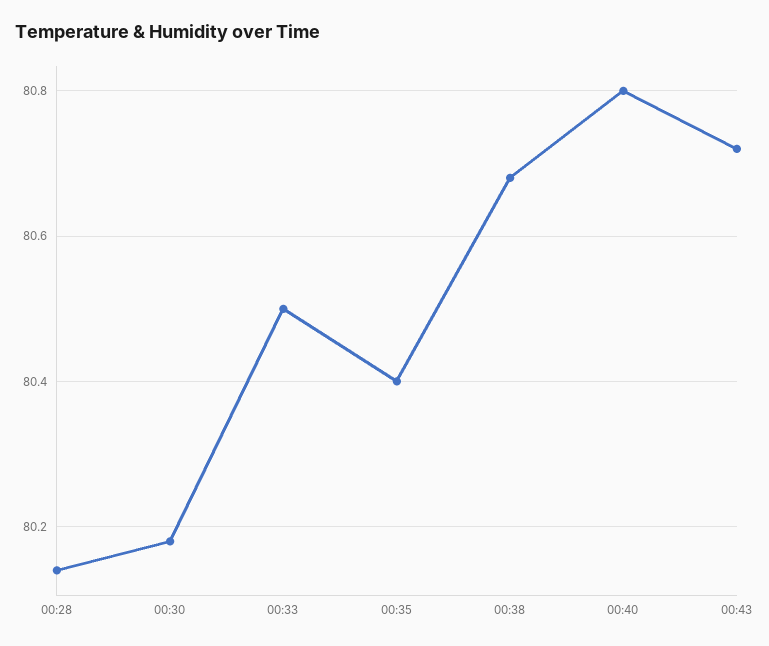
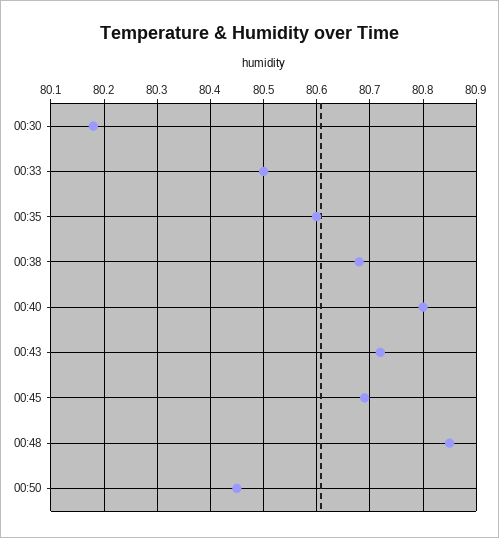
00:28: 80.15 -> none
00:35: 80.4 -> 80.6
00:45: none -> 80.7
00:48: none -> 80.85
00:50: none -> 80.45

